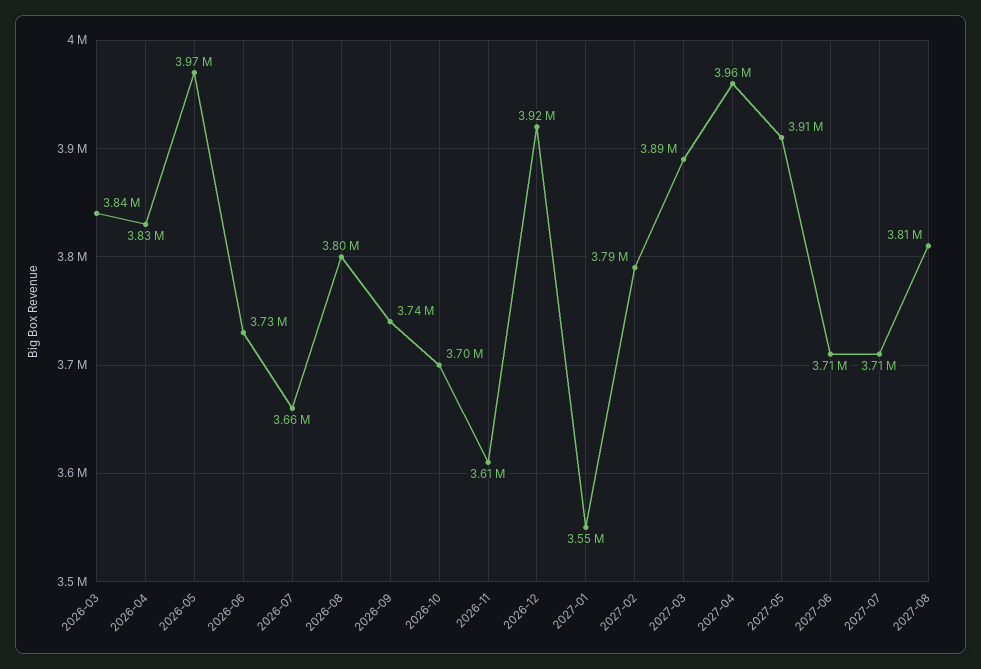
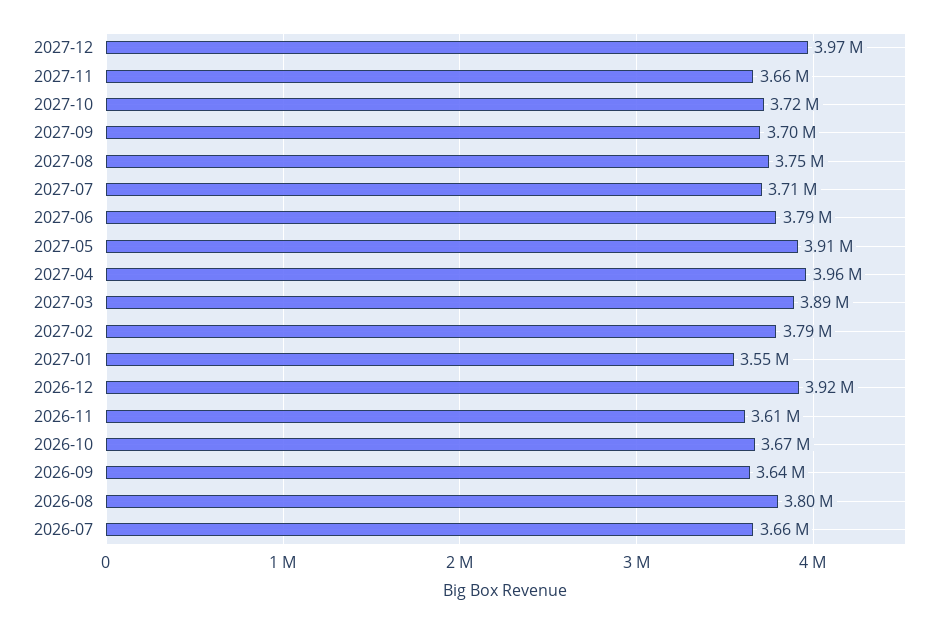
2026-03: 3840000 -> none
2026-04: 3830000 -> none
2026-05: 3970000 -> none
2026-06: 3730000 -> none
2026-09: 3740000 -> 3640000
2026-10: 3700000 -> 3670000
2027-06: 3710000 -> 3790000
2027-08: 3810000 -> 3750000
2027-12: none -> 3970000
2027-11: none -> 3660000
2027-10: none -> 3720000
2027-09: none -> 3700000

